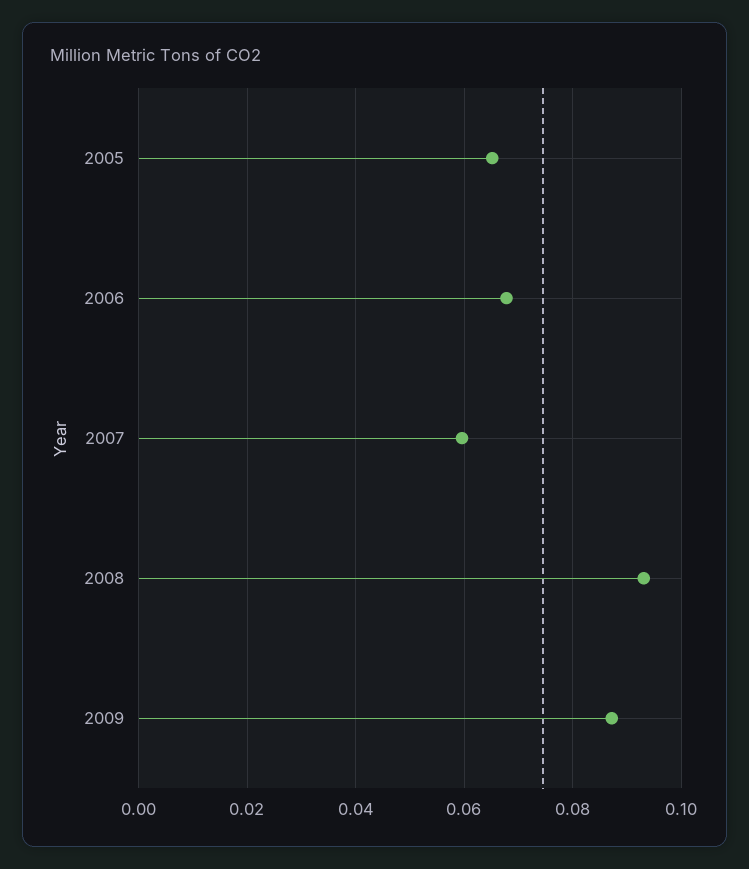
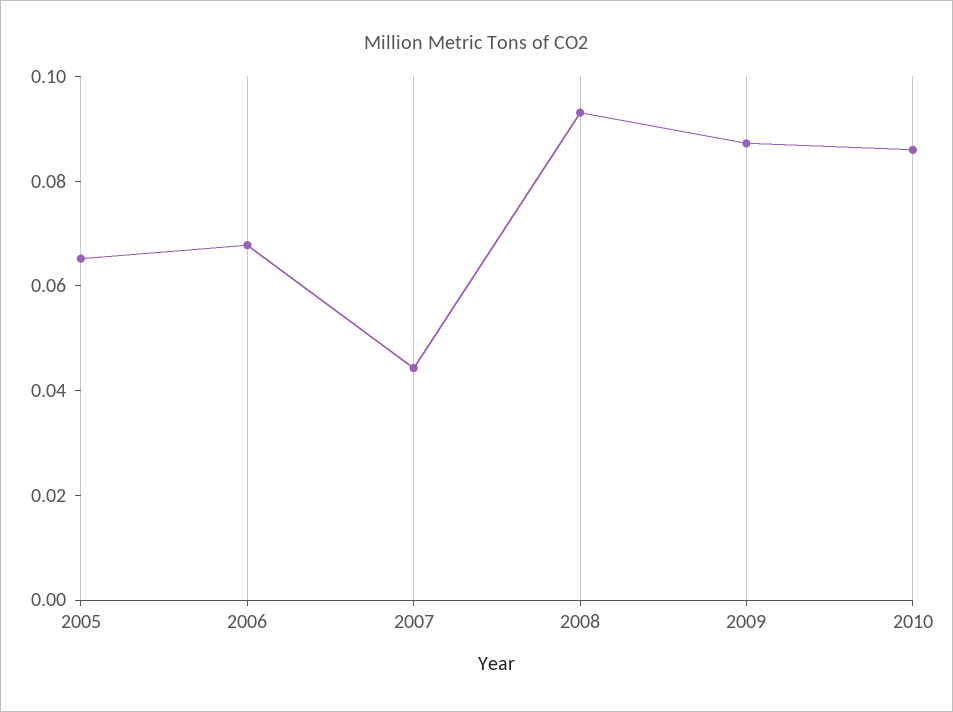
2007: 0.06 -> 0.045
2010: none -> 0.085

